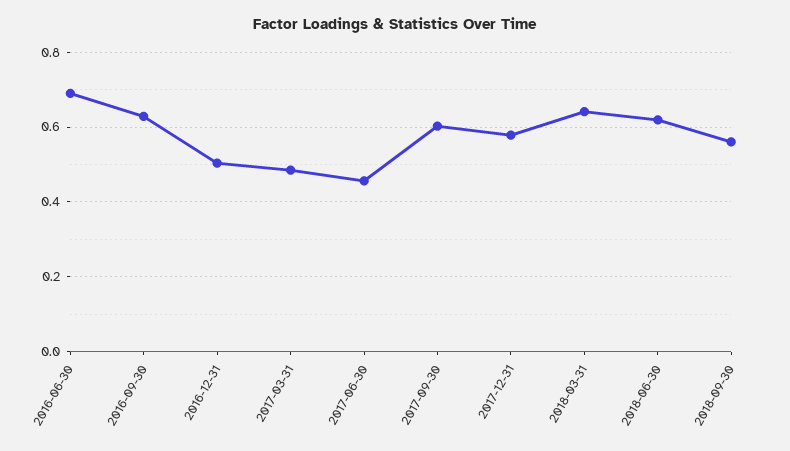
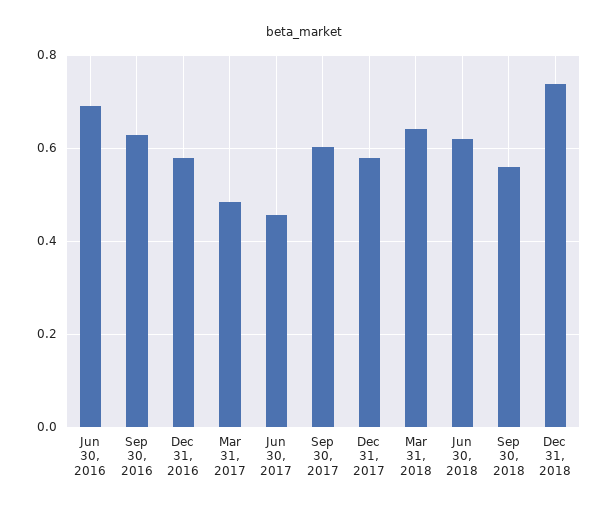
2016-12-31: 0.5 -> 0.58
Dec 31, 2018: none -> 0.74

